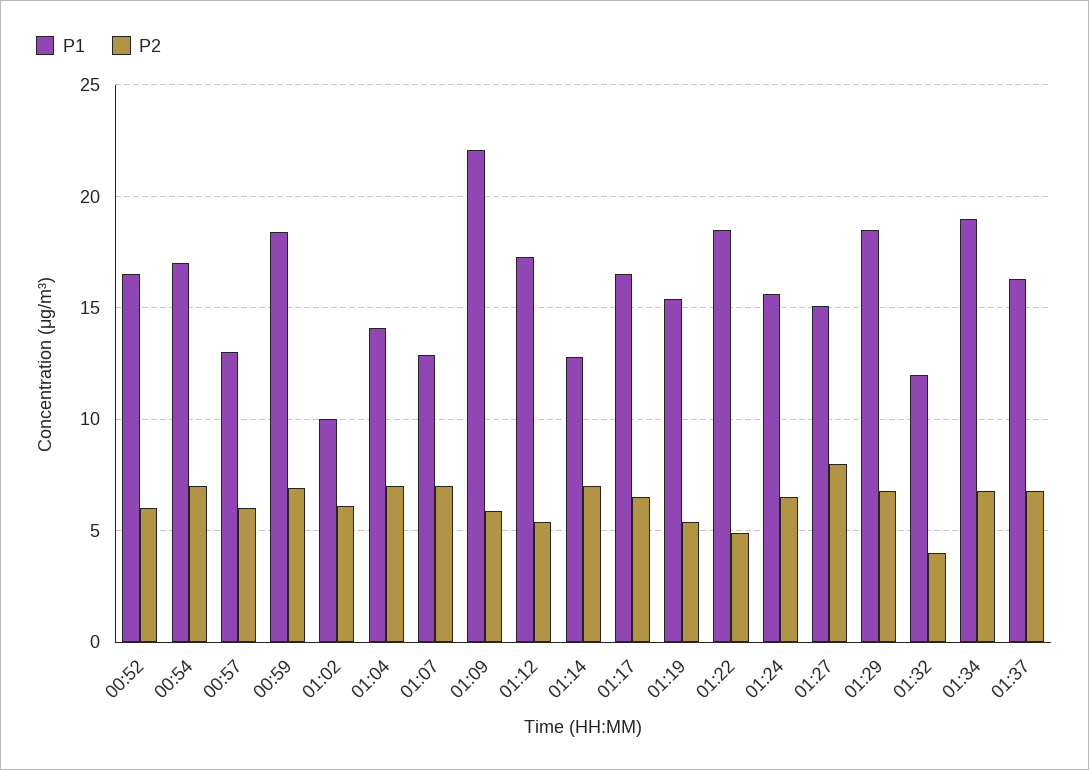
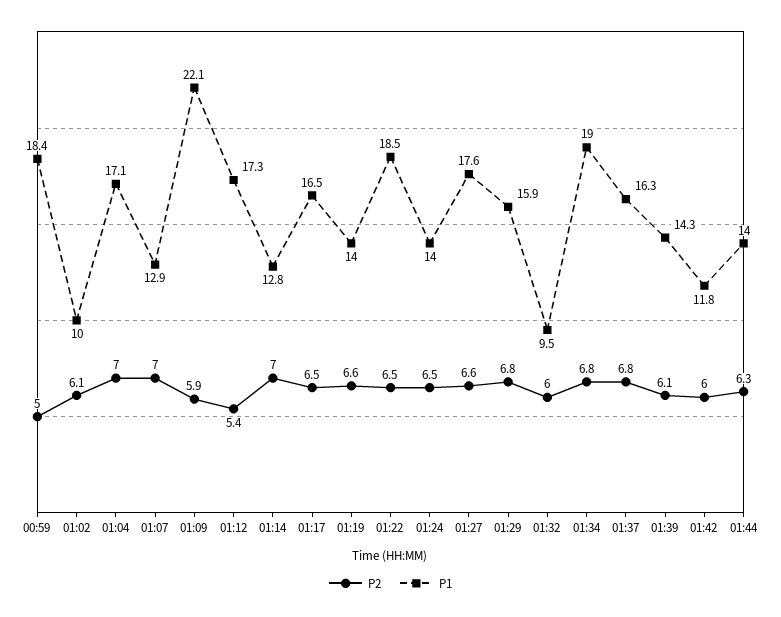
P1, 00:52: 16.5 -> none
P2, 00:52: 6 -> none
P1, 00:54: 17 -> none
P2, 00:54: 7 -> none
P1, 00:57: 13 -> none
P2, 00:57: 6 -> none
P2, 00:59: 7 -> 5
P1, 01:04: 14 -> 17.1
P1, 01:19: 15.5 -> 14
P2, 01:19: 5.5 -> 6.6
P2, 01:22: 5 -> 6.5
P1, 01:24: 15.5 -> 14
P1, 01:27: 15 -> 17.6
P2, 01:27: 8 -> 6.6
P1, 01:29: 18.5 -> 15.9
P1, 01:32: 12 -> 9.5
P2, 01:32: 4 -> 6
P2, 01:39: none -> 6.1
P1, 01:39: none -> 14.3
P2, 01:42: none -> 6
P1, 01:42: none -> 11.8
P2, 01:44: none -> 6.3
P1, 01:44: none -> 14

